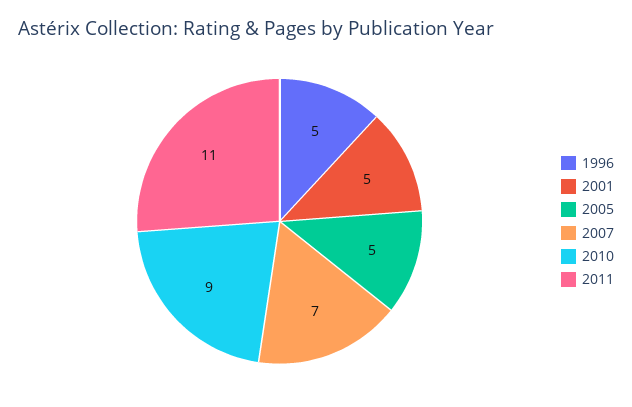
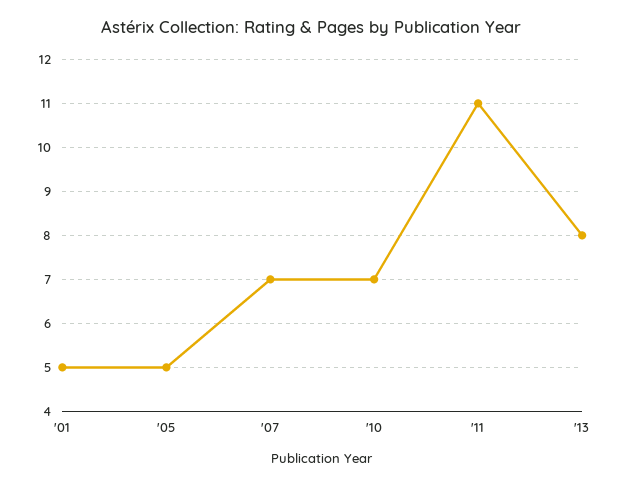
1996: 5 -> none
2010: 9 -> 7
'13: none -> 8

